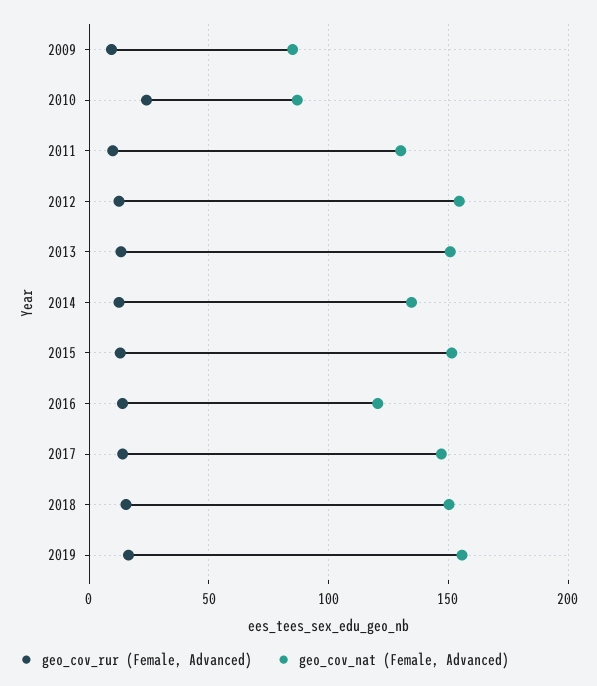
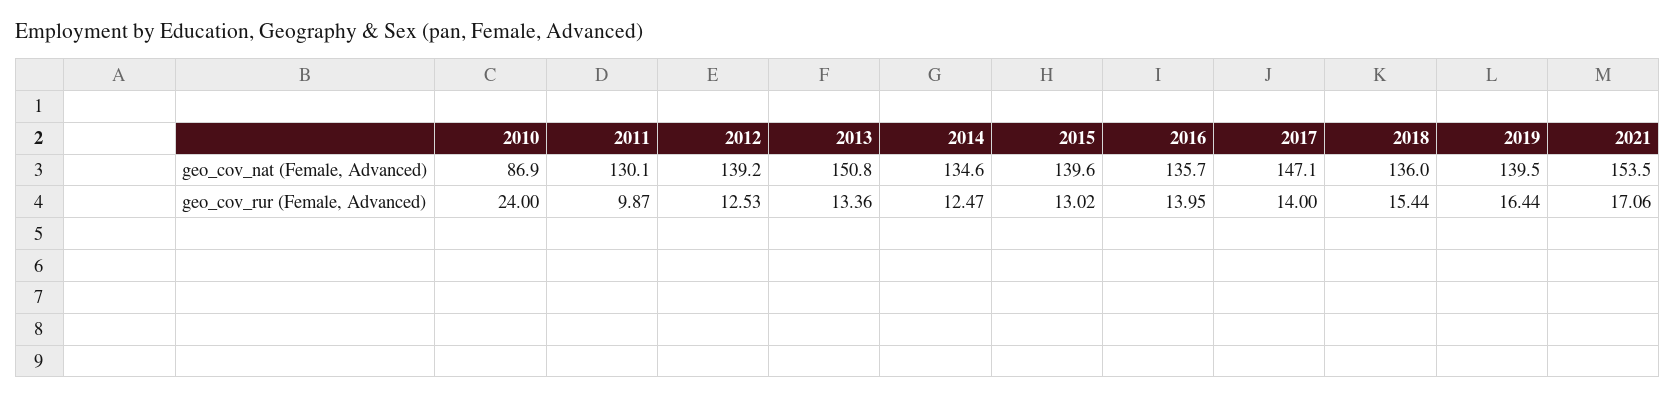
geo_cov_rur (Female, Advanced), 2009: 10 -> none
geo_cov_nat (Female, Advanced), 2009: 85 -> none
geo_cov_nat (Female, Advanced), 2012: 155 -> 139.2
geo_cov_nat (Female, Advanced), 2015: 150 -> 139.6
geo_cov_nat (Female, Advanced), 2016: 120 -> 135.7
geo_cov_nat (Female, Advanced), 2018: 150 -> 136
geo_cov_nat (Female, Advanced), 2019: 155 -> 139.5
geo_cov_nat (Female, Advanced), 2021: none -> 153.5
geo_cov_rur (Female, Advanced), 2021: none -> 17.06

